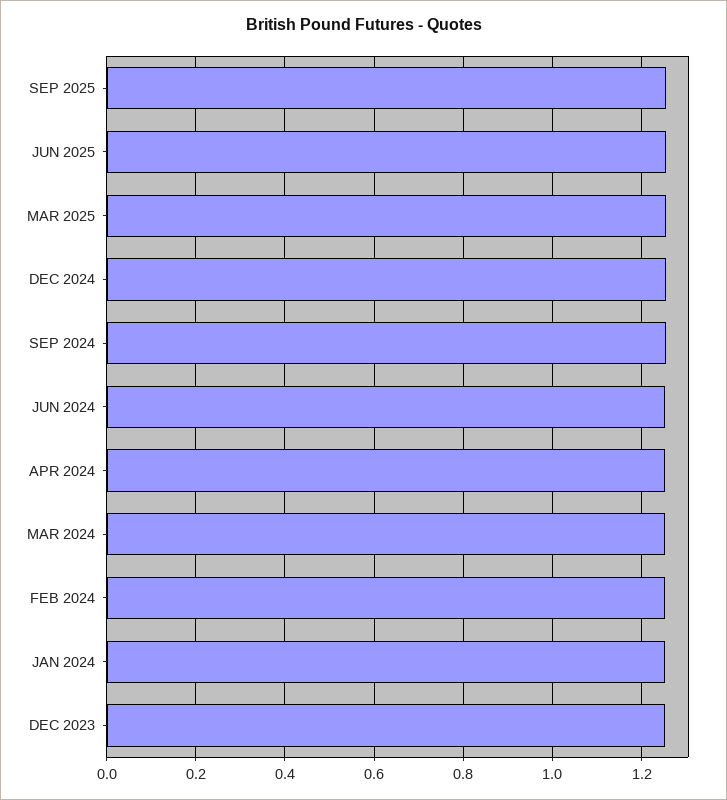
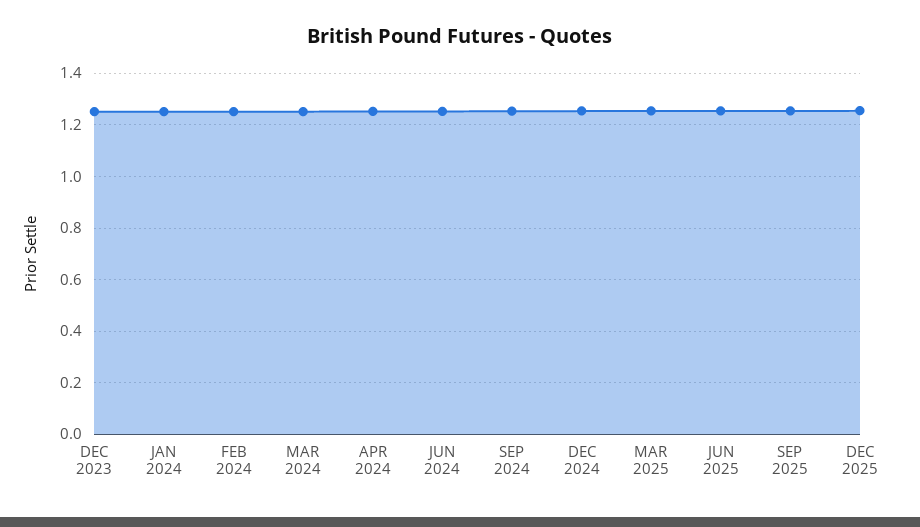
DEC 2025: none -> 1.25

